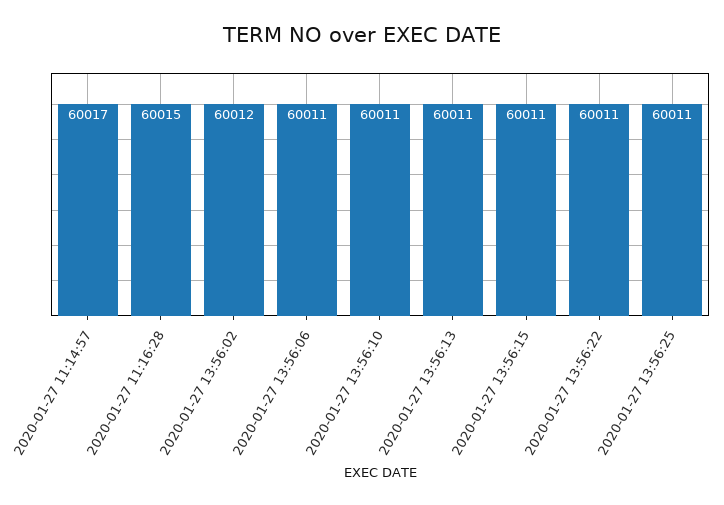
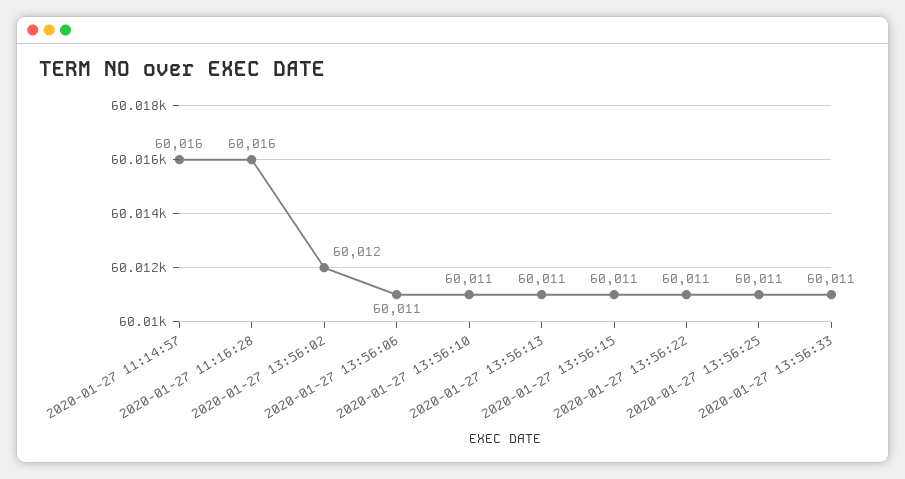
2020-01-27 11:14:57: 60017 -> 60016
2020-01-27 11:16:28: 60015 -> 60016
2020-01-27 13:56:33: none -> 60011

